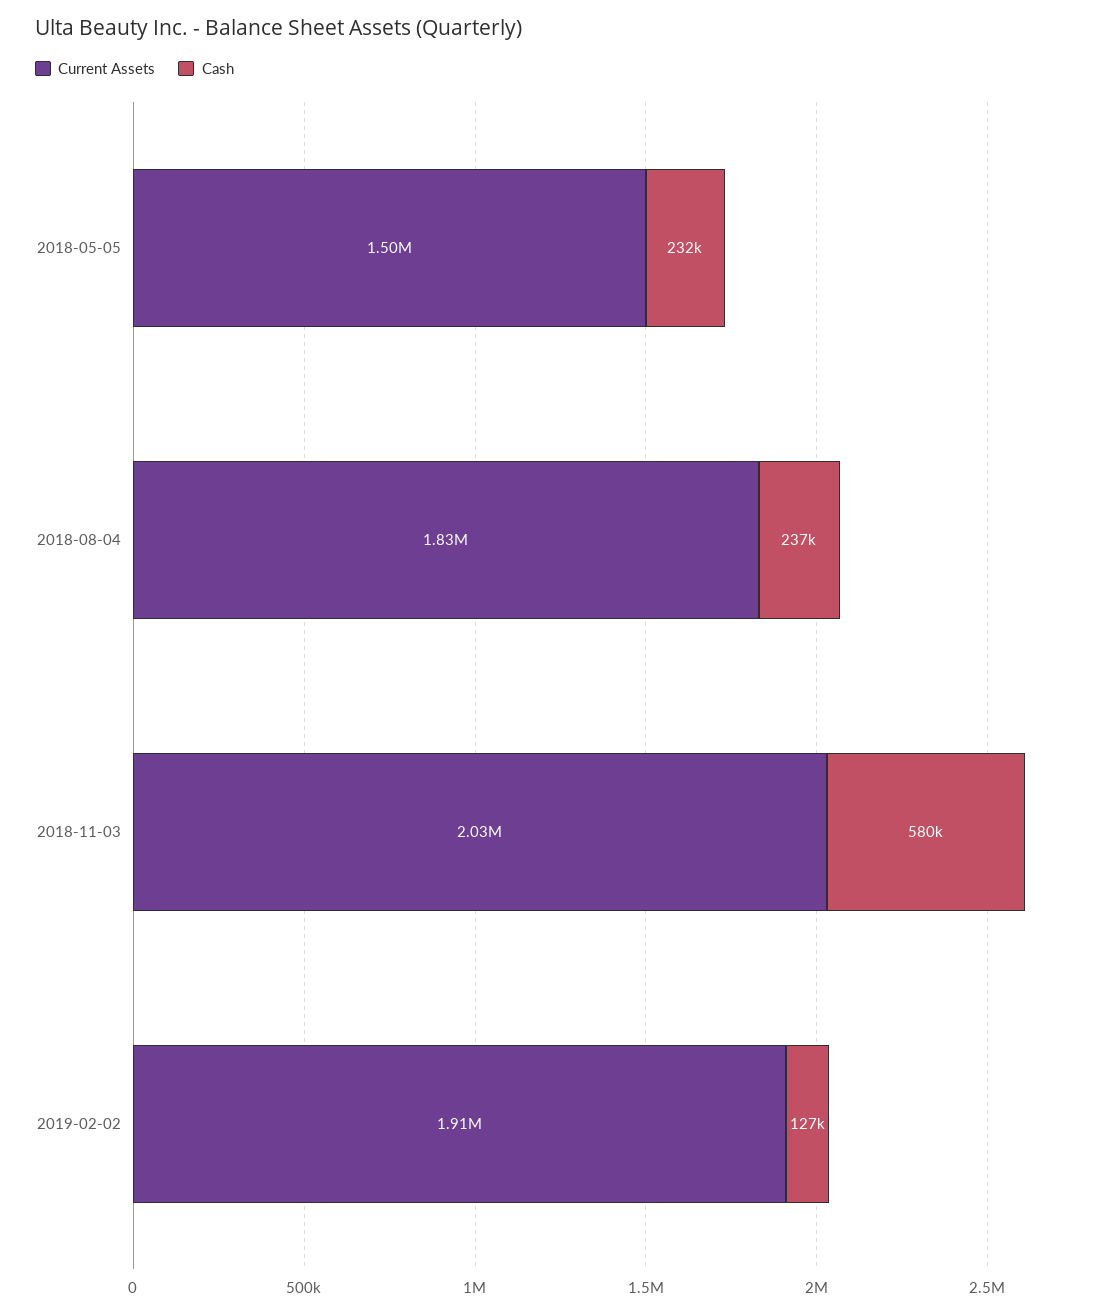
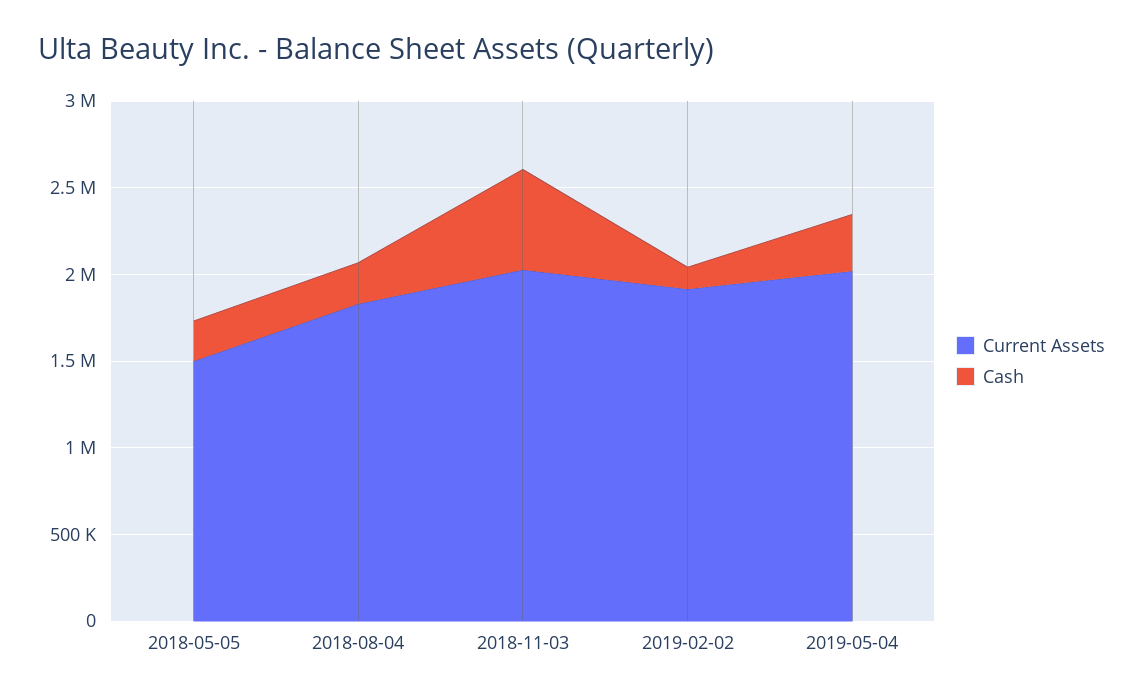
Current Assets, 2019-05-04: none -> 2000000
Cash, 2019-05-04: none -> 300000

